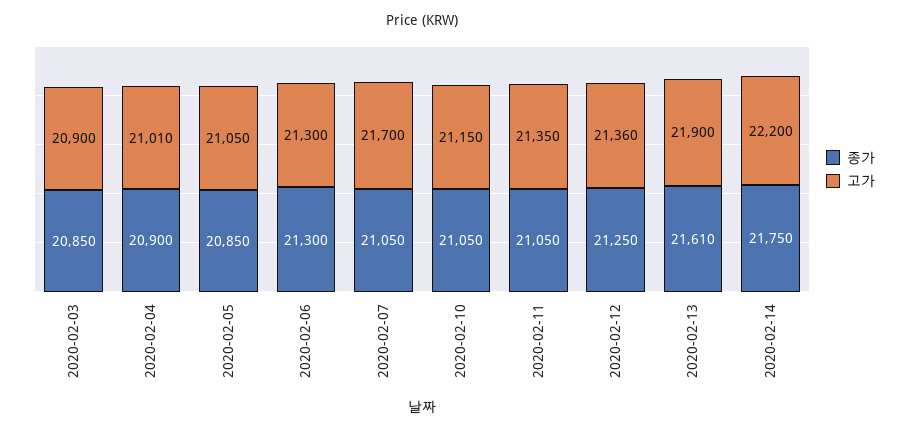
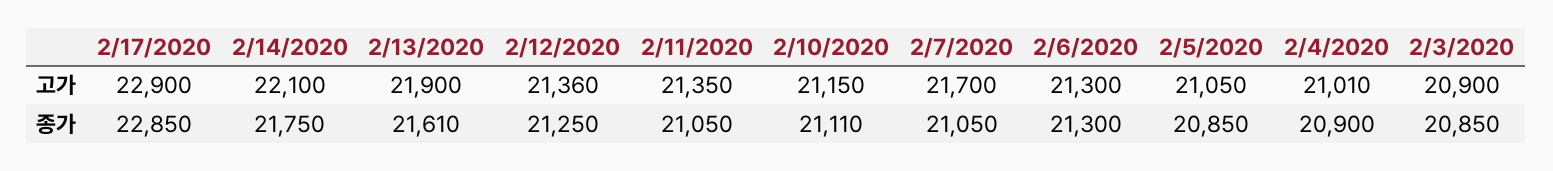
종가, 2020-02-10: 21050 -> 21110
고가, 2020-02-14: 22200 -> 22100
고가, 2/17/2020: none -> 22900
종가, 2/17/2020: none -> 22850

